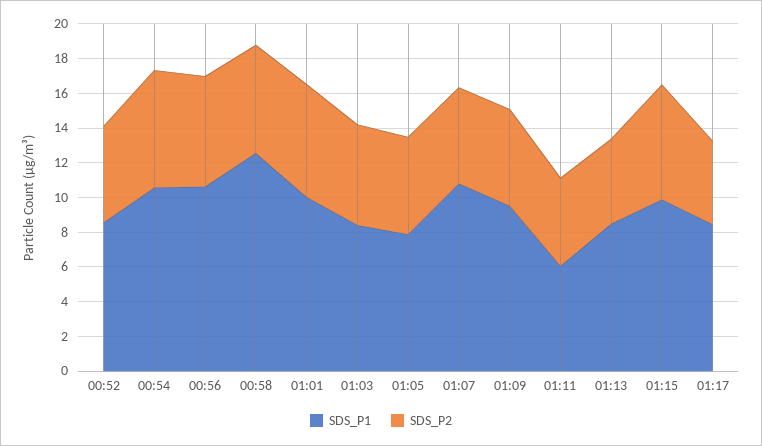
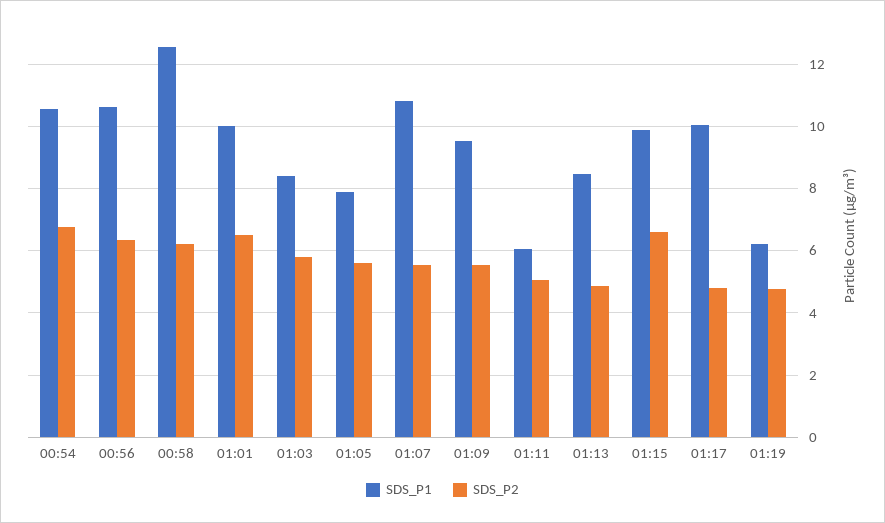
SDS_P1, 00:52: 8.5 -> none
SDS_P2, 00:52: 5.5 -> none
SDS_P1, 01:17: 8.5 -> 10
SDS_P1, 01:19: none -> 6.2
SDS_P2, 01:19: none -> 4.8

